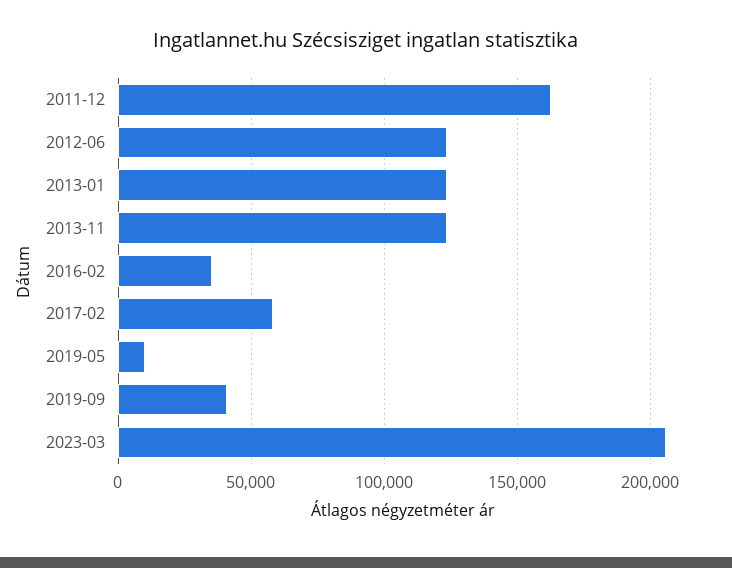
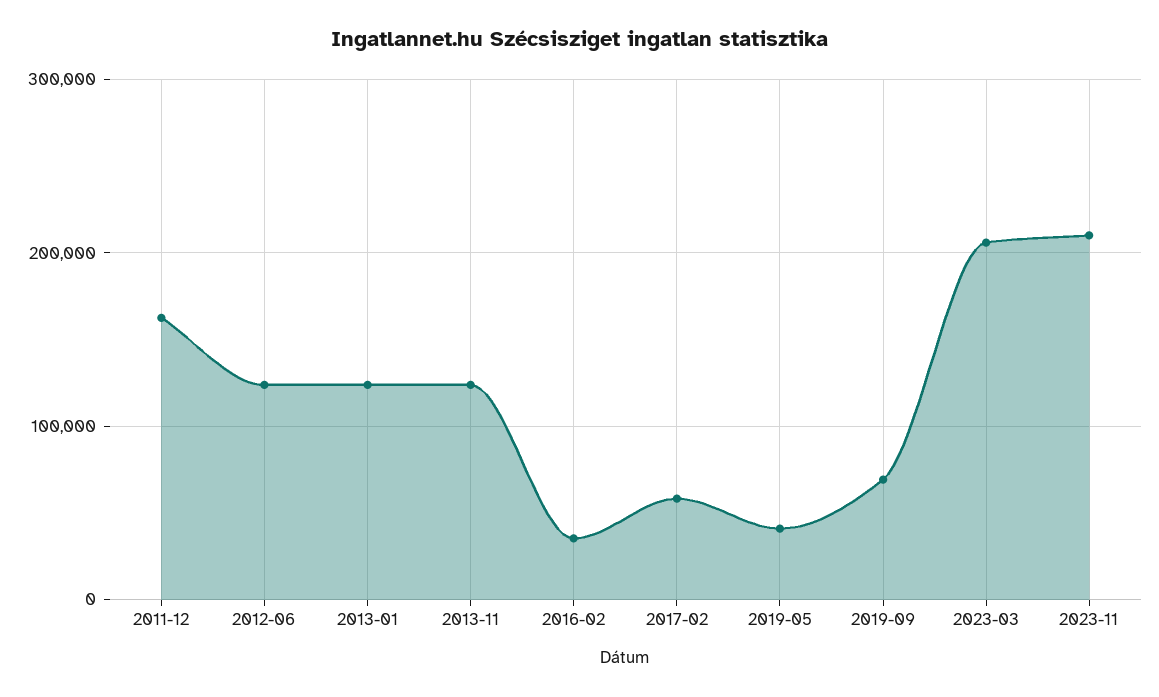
2019-05: 10000 -> 40000
2019-09: 40000 -> 70000
2023-11: none -> 210000

